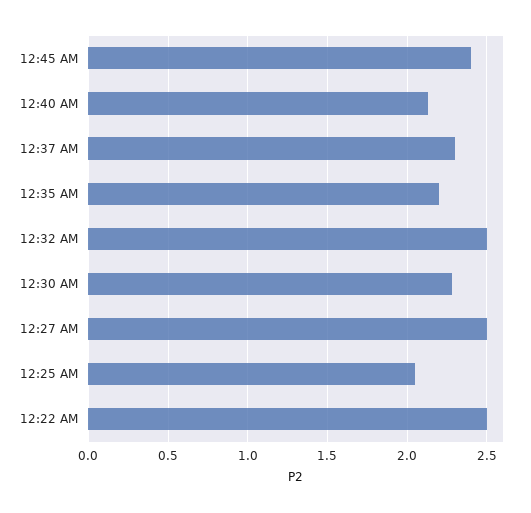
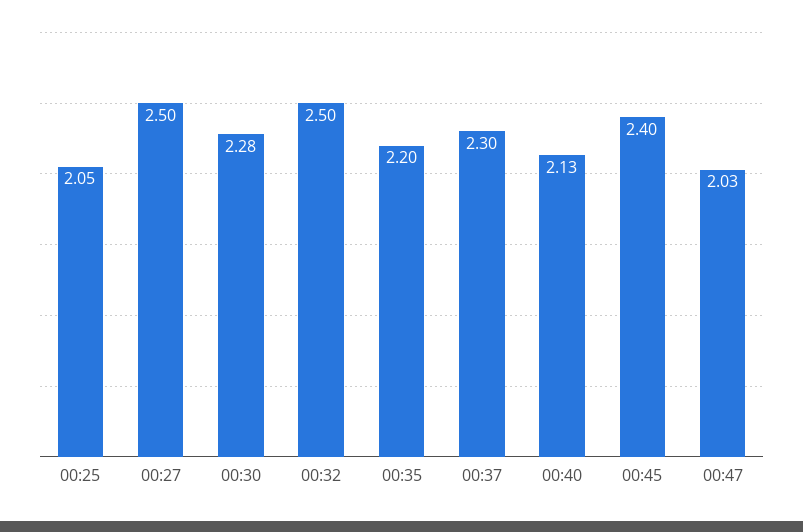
12:22 AM: 2.5 -> none
00:47: none -> 2.03

